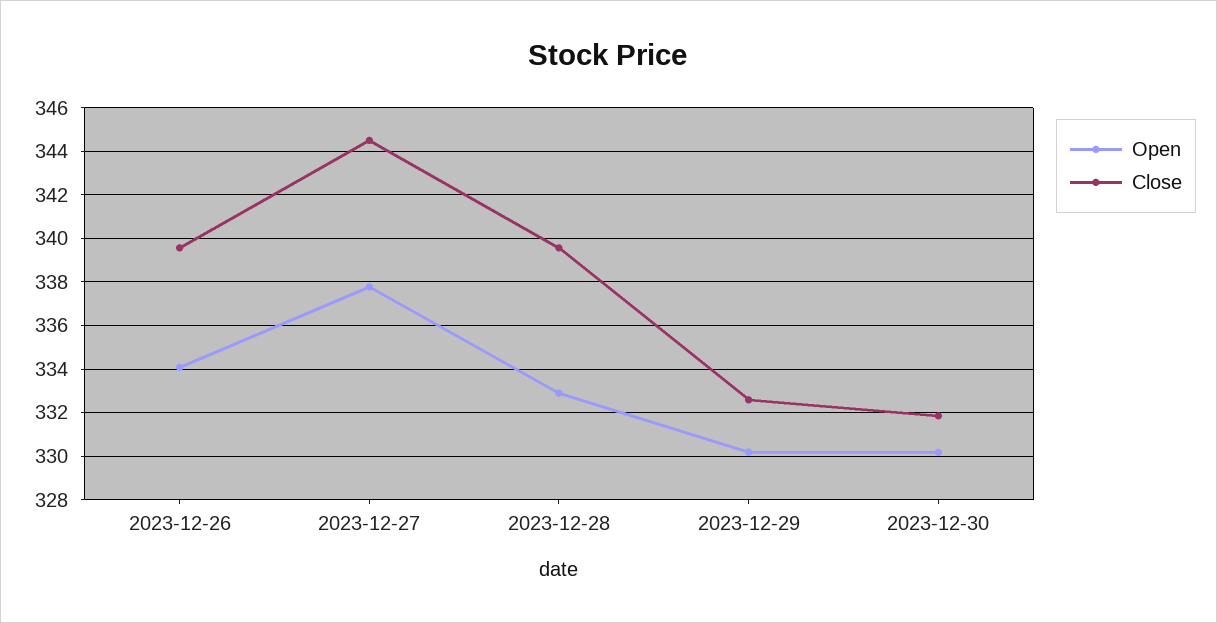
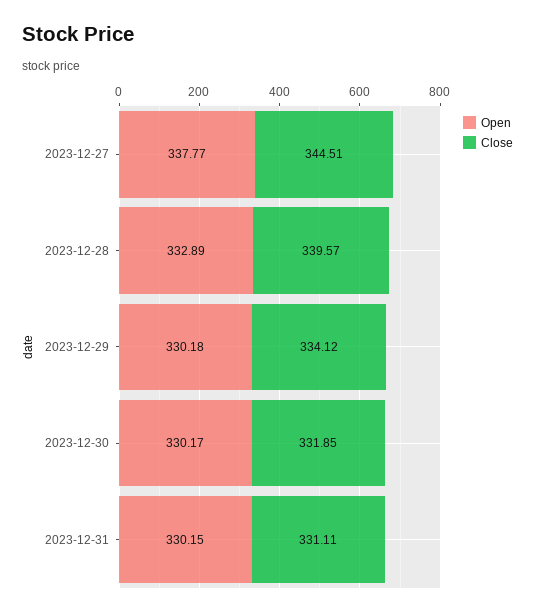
Open, 2023-12-26: 334 -> none
Close, 2023-12-26: 339.5 -> none
Close, 2023-12-29: 332.5 -> 334.12
Open, 2023-12-31: none -> 330.15
Close, 2023-12-31: none -> 331.11

